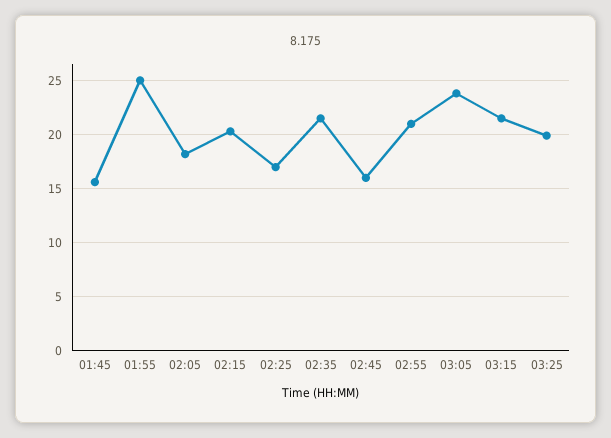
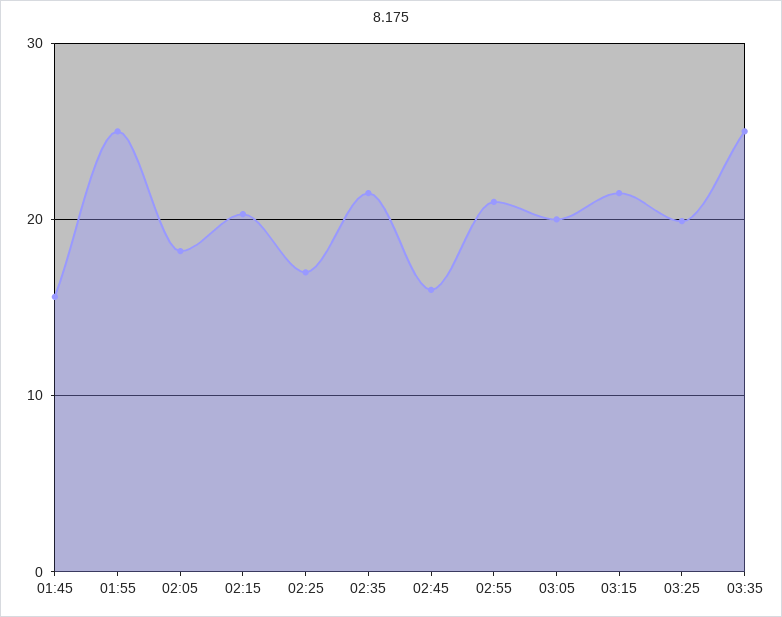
03:05: 24 -> 20
03:35: none -> 25

